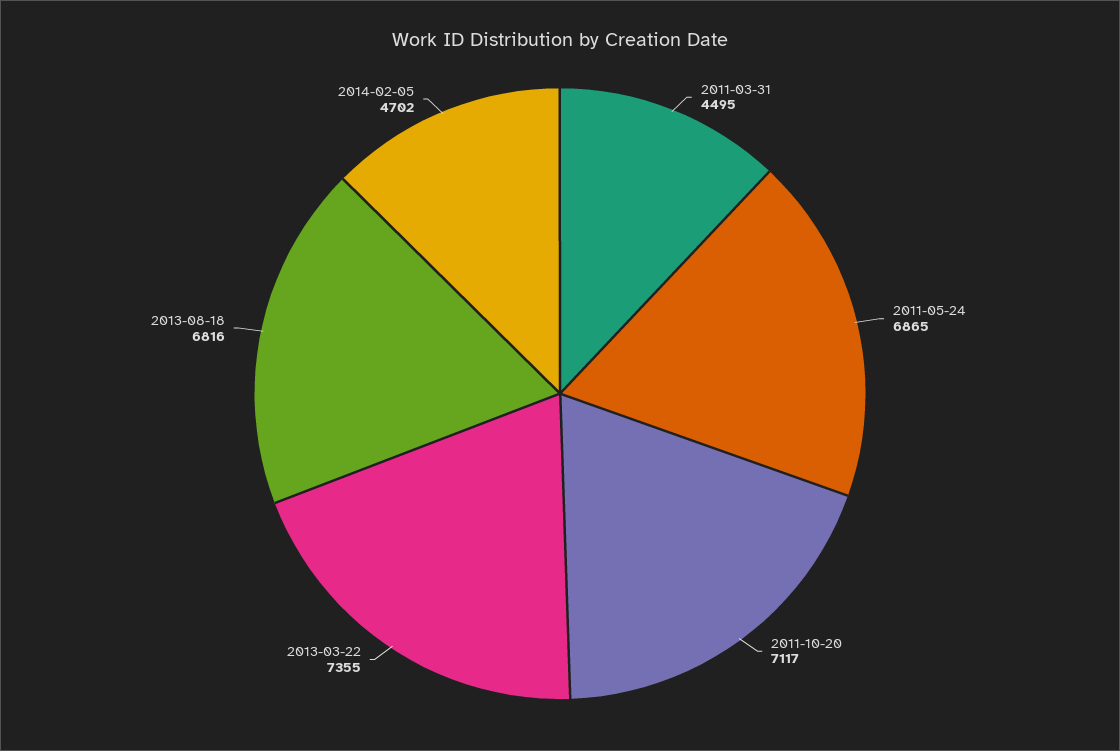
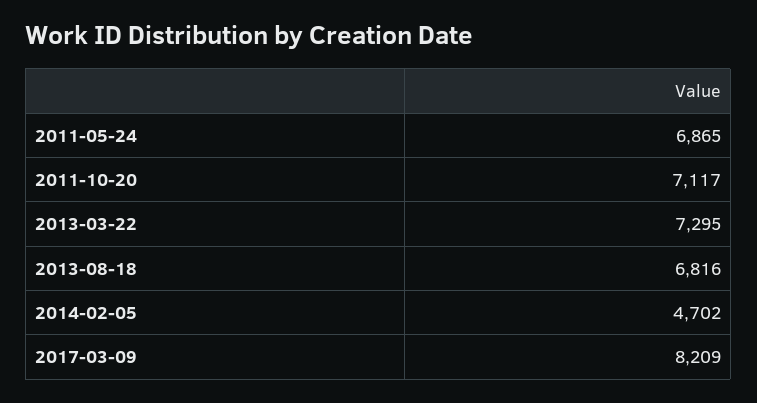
2011-03-31: 4495 -> none
2013-03-22: 7355 -> 7295
2017-03-09: none -> 8209

